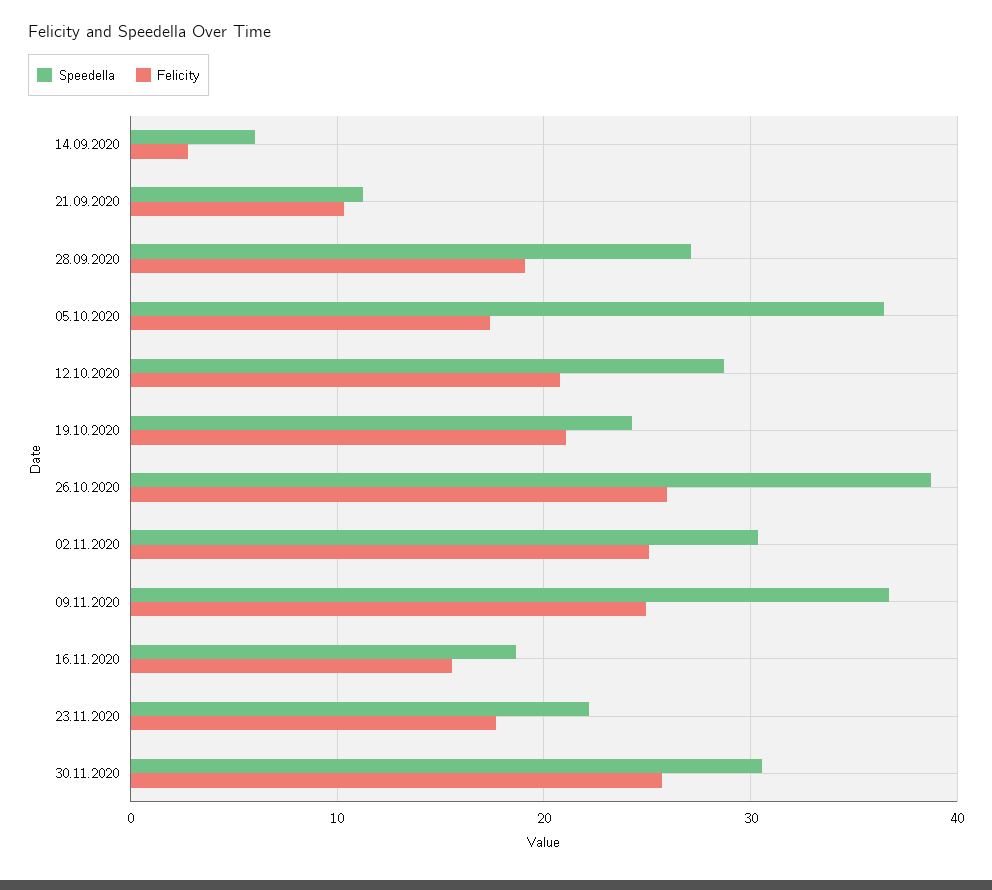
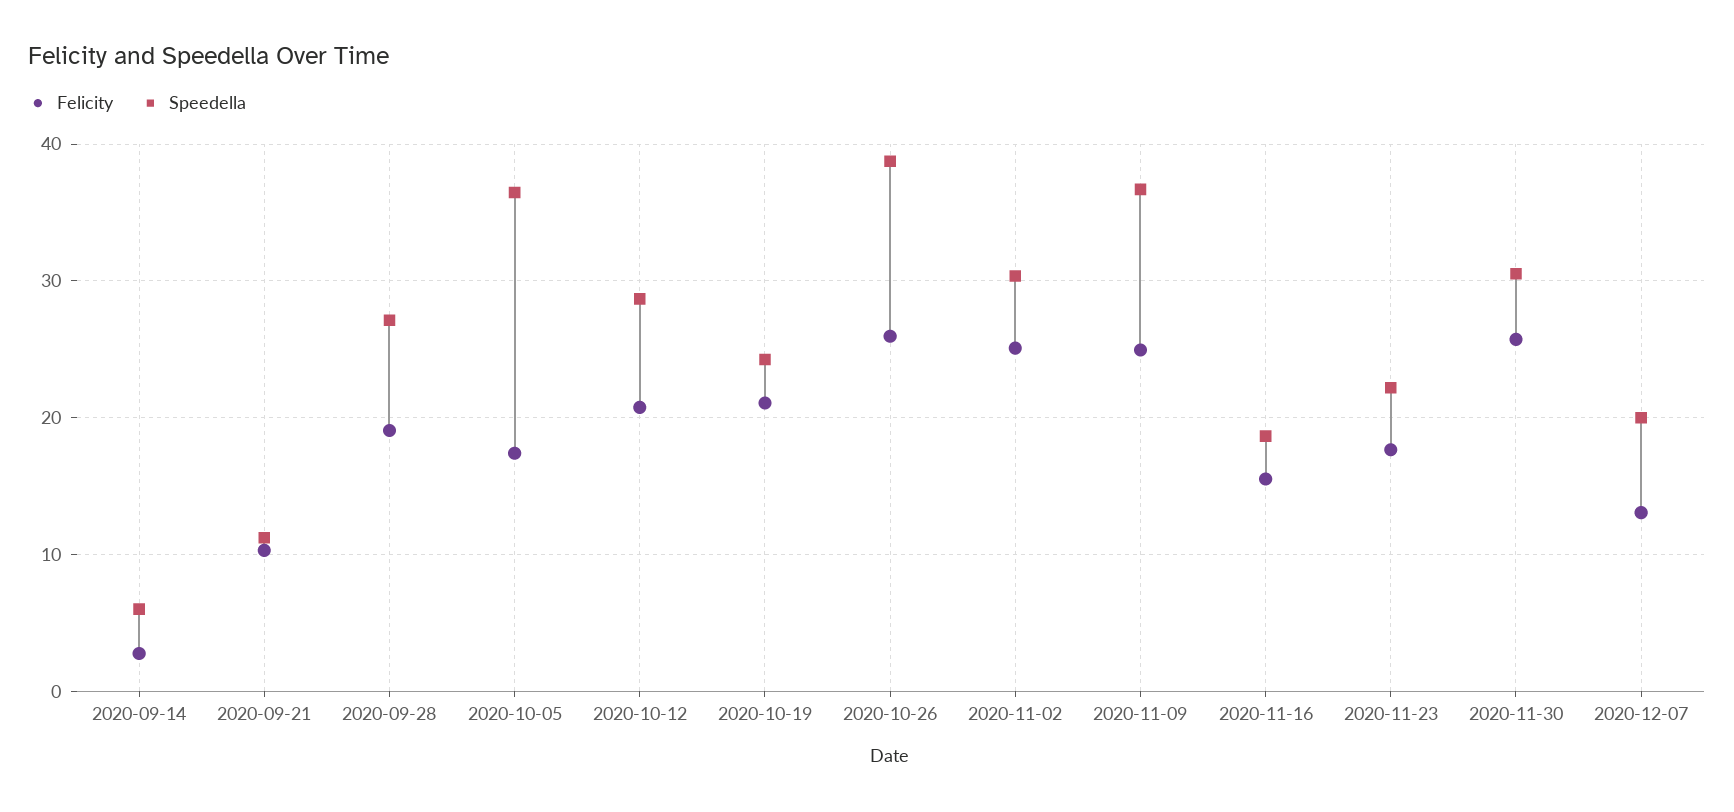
Felicity, 2020-12-07: none -> 13
Speedella, 2020-12-07: none -> 20

